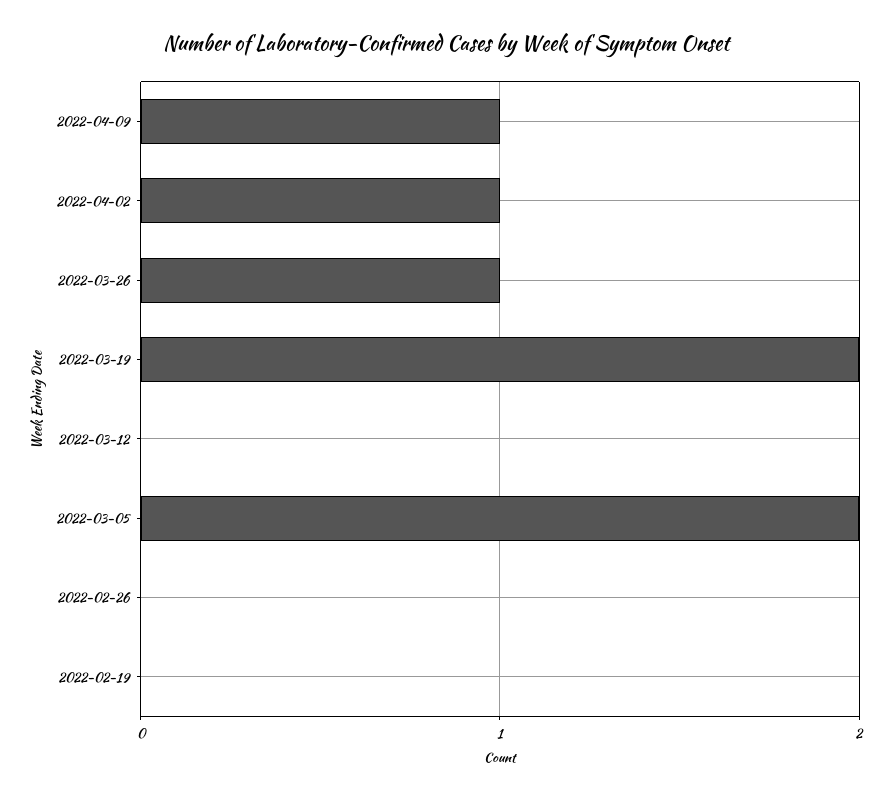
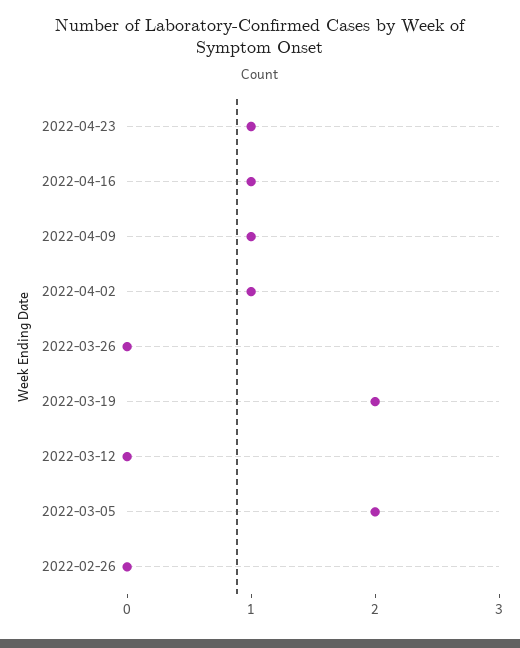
2022-03-26: 1 -> 0
2022-02-19: 0 -> none
2022-04-23: none -> 1
2022-04-16: none -> 1

